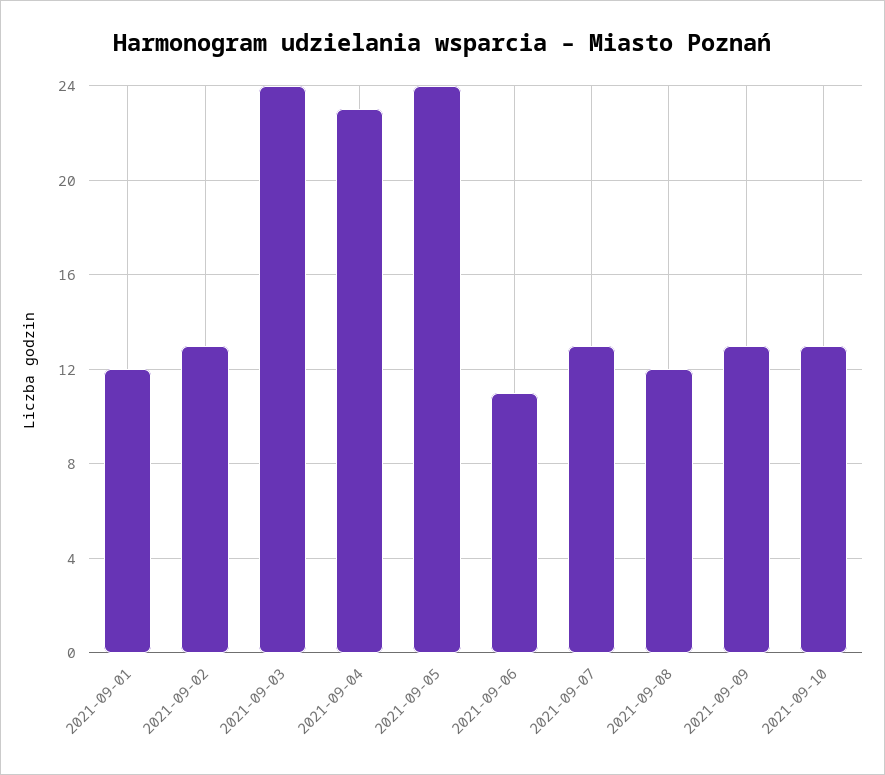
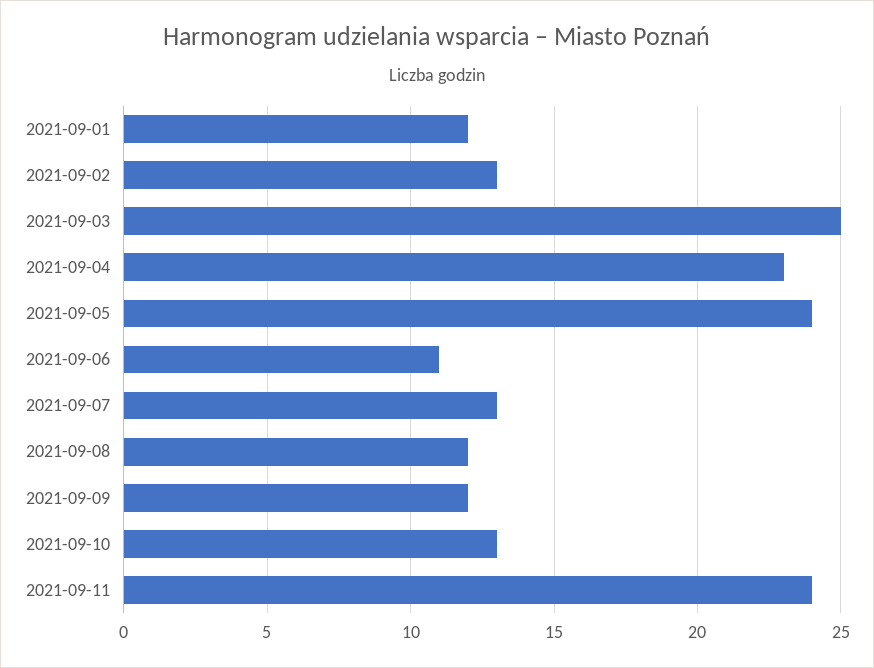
2021-09-03: 24 -> 25
2021-09-09: 13 -> 12
2021-09-11: none -> 24

